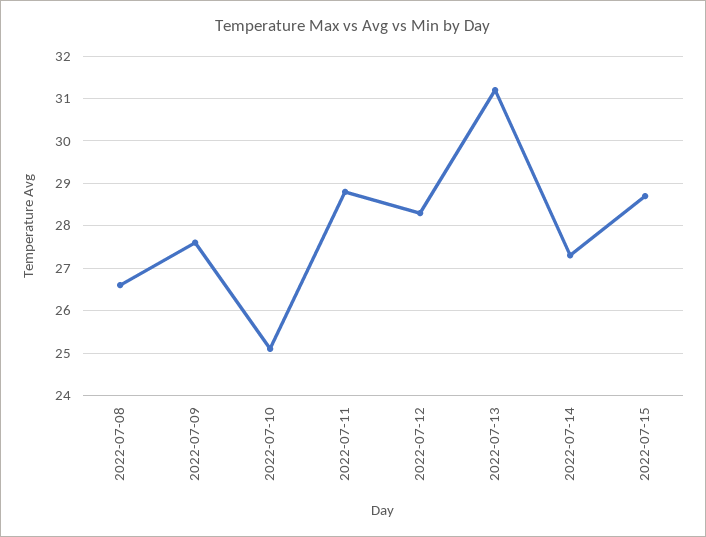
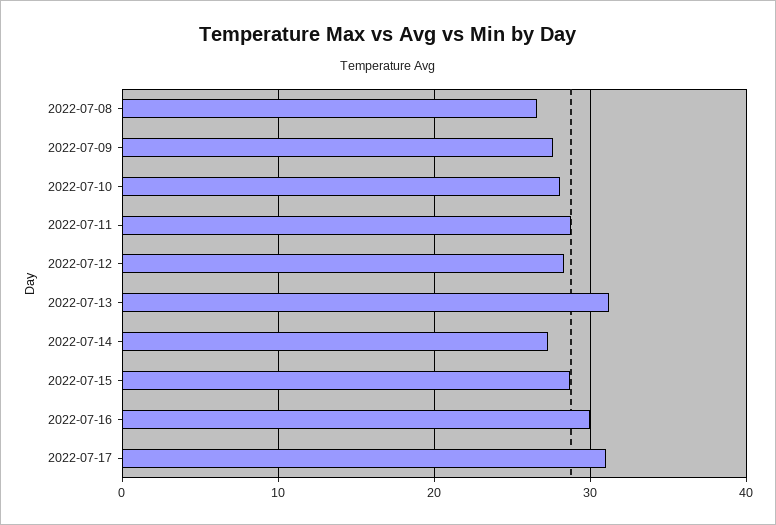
2022-07-10: 25 -> 28
2022-07-16: none -> 30
2022-07-17: none -> 31

